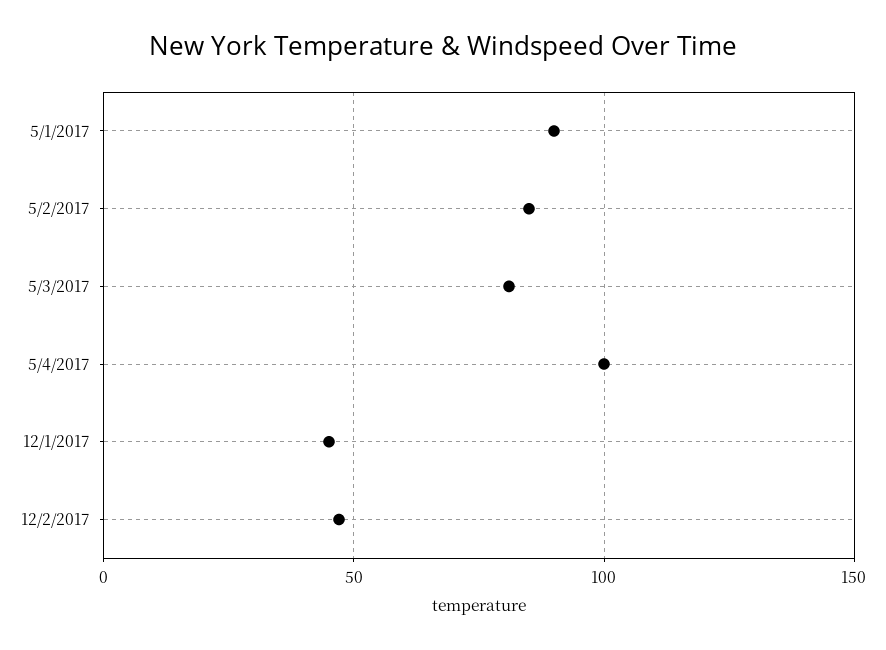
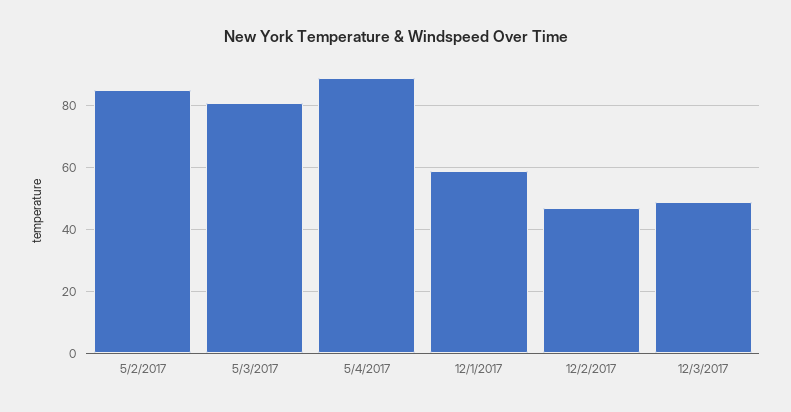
5/1/2017: 90 -> none
5/4/2017: 100 -> 90
12/1/2017: 45 -> 60
12/3/2017: none -> 50

